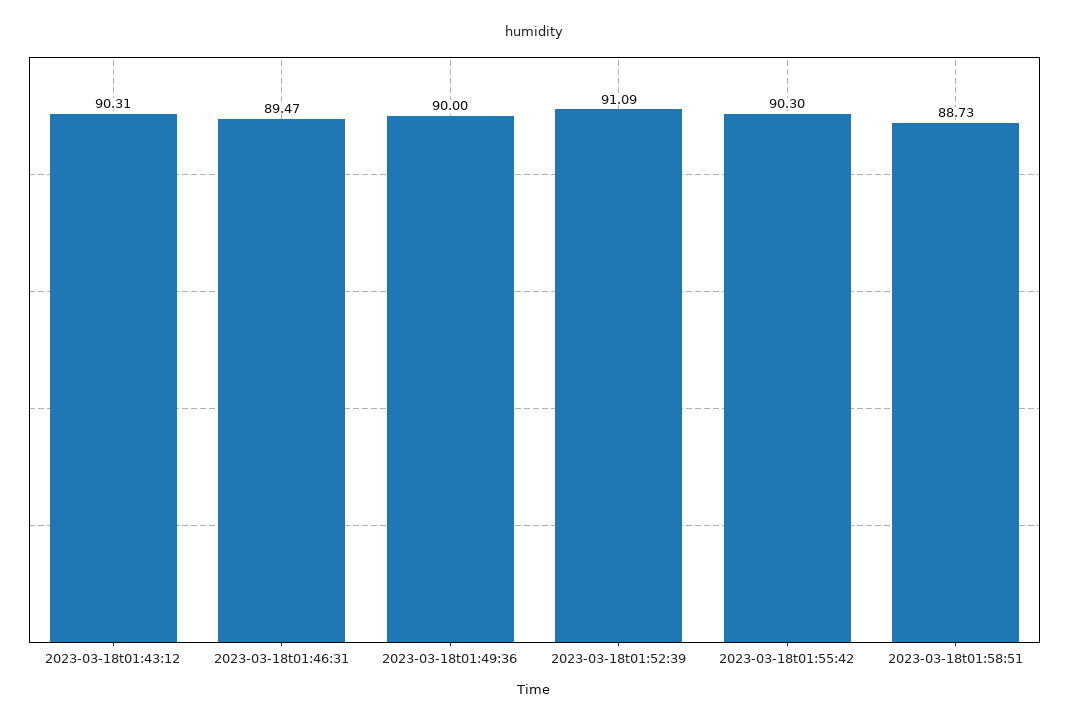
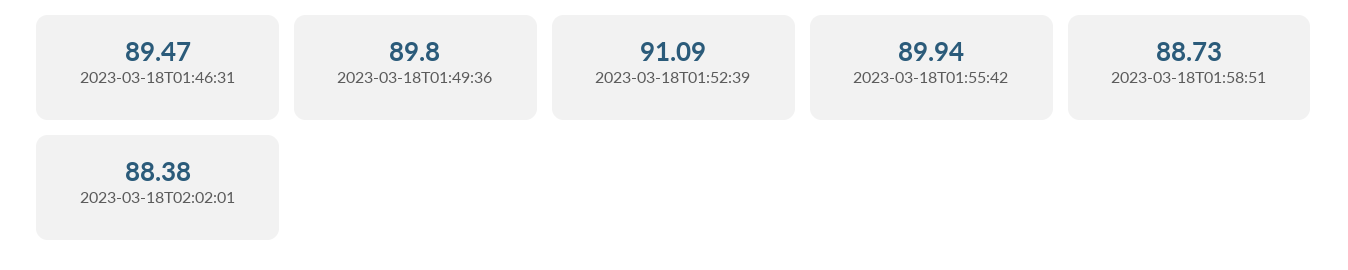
2023-03-18t01:43:12: 90.31 -> none
2023-03-18t01:49:36: 90 -> 89.8
2023-03-18t01:55:42: 90.3 -> 89.94
2023-03-18T02:02:01: none -> 88.38

